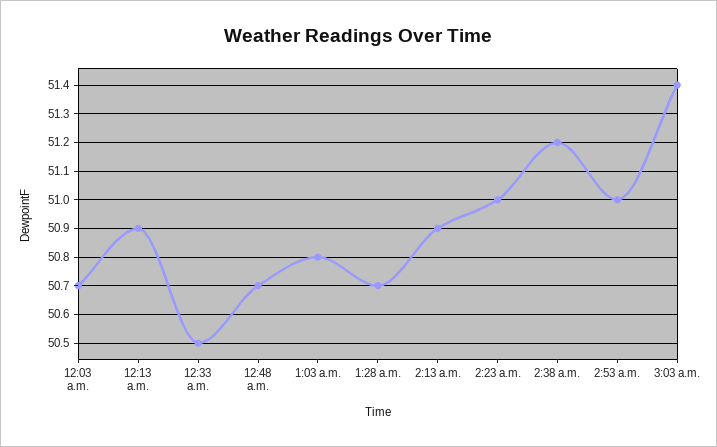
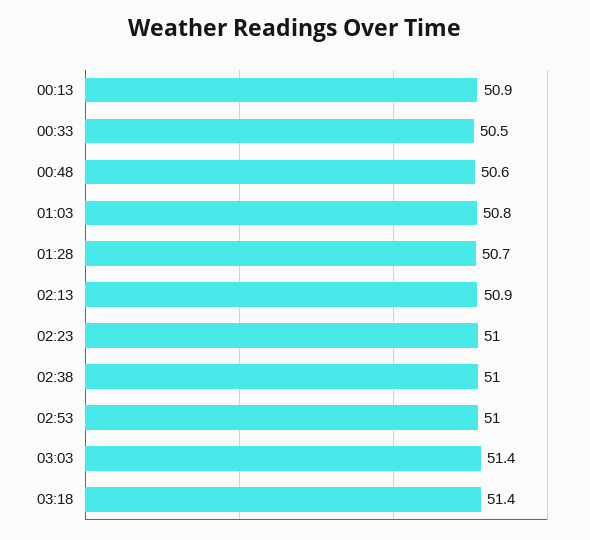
12:03 a.m.: 50.7 -> none
12:48 a.m.: 50.7 -> 50.6
2:38 a.m.: 51.2 -> 51
03:18: none -> 51.4

